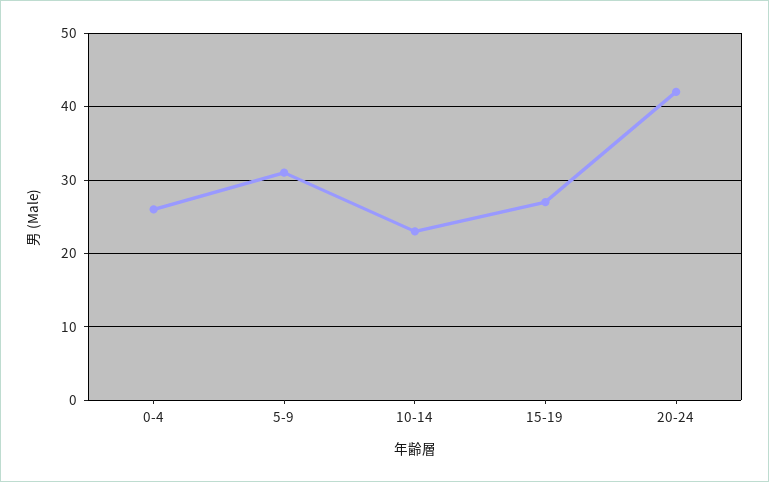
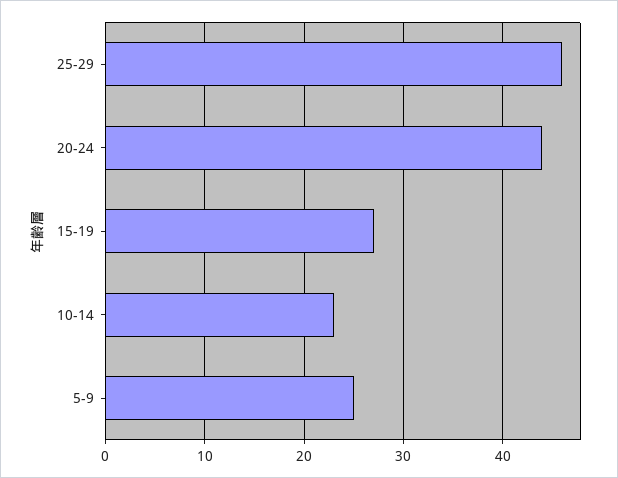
0-4: 26 -> none
5-9: 31 -> 25
20-24: 42 -> 44
25-29: none -> 46

